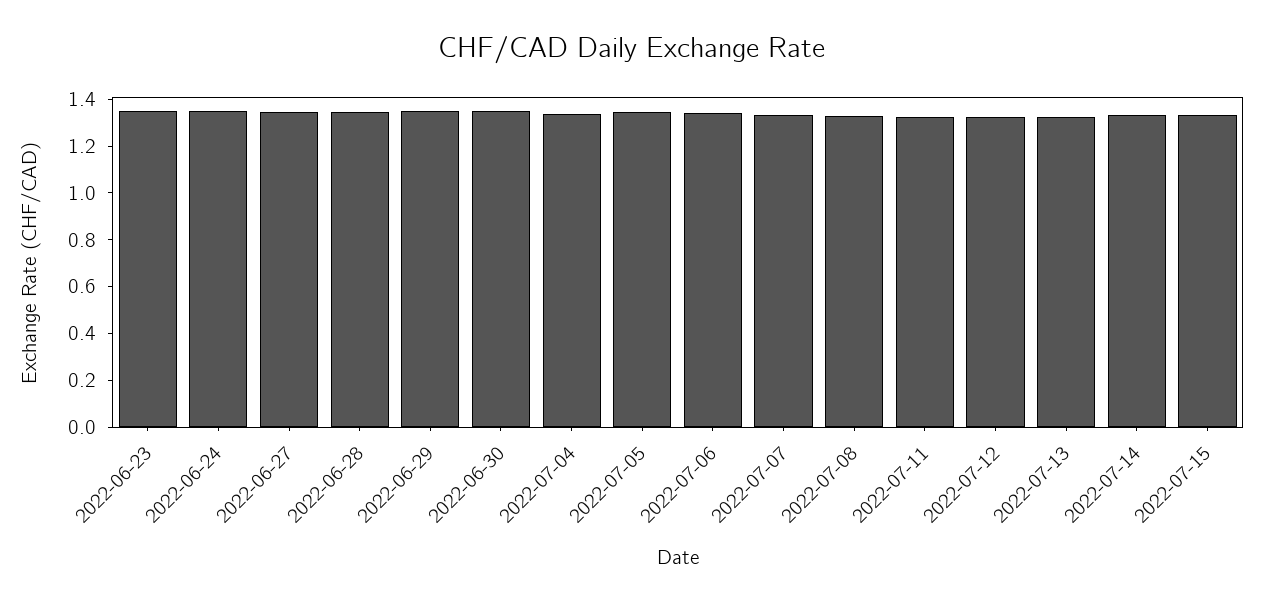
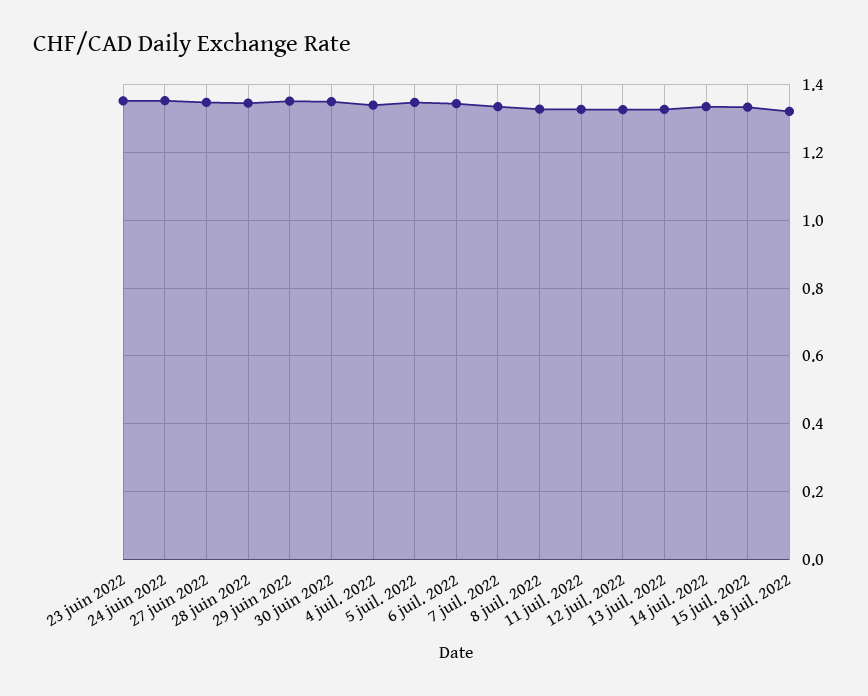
18 juil. 2022: none -> 1.32

